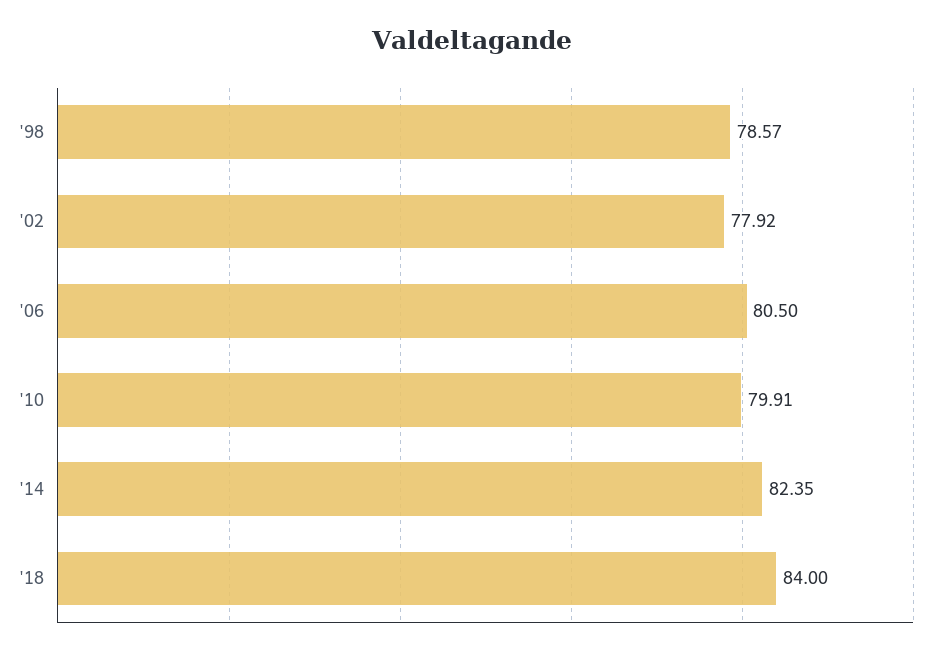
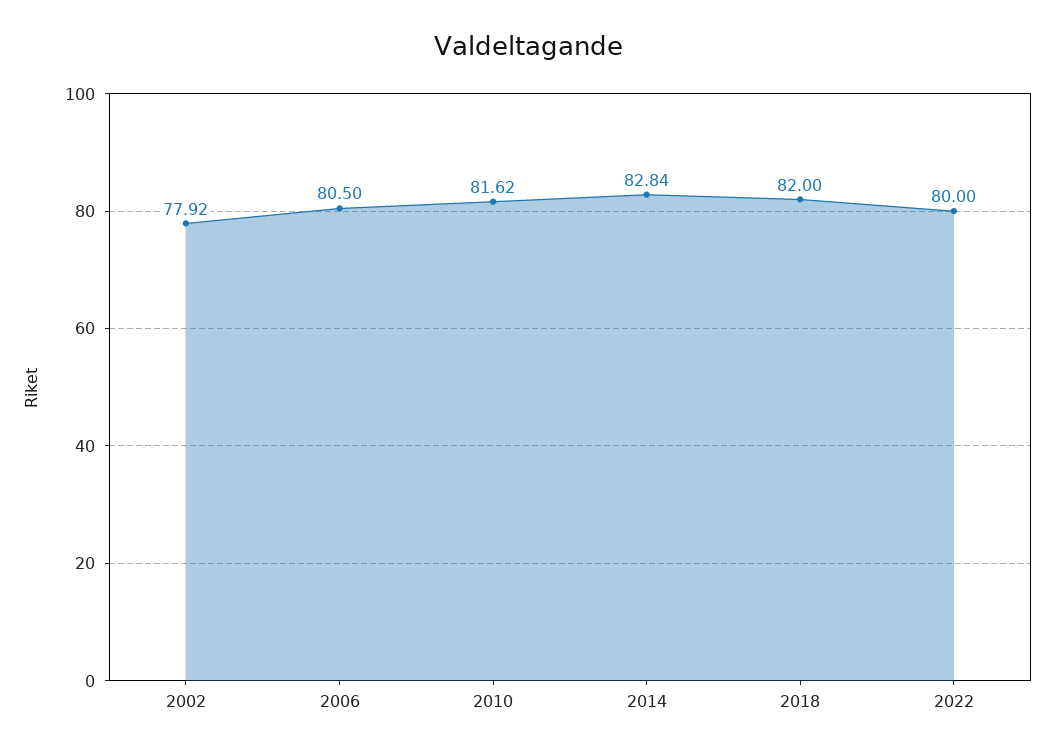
'98: 78.57 -> none
'10: 79.91 -> 81.62
'14: 82.35 -> 82.84
'18: 84 -> 82
2022: none -> 80

